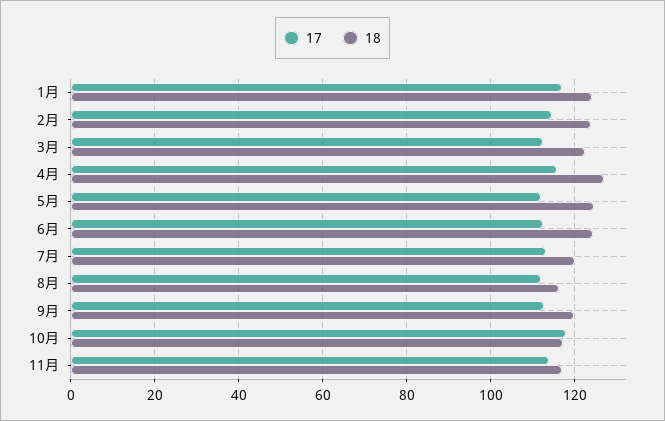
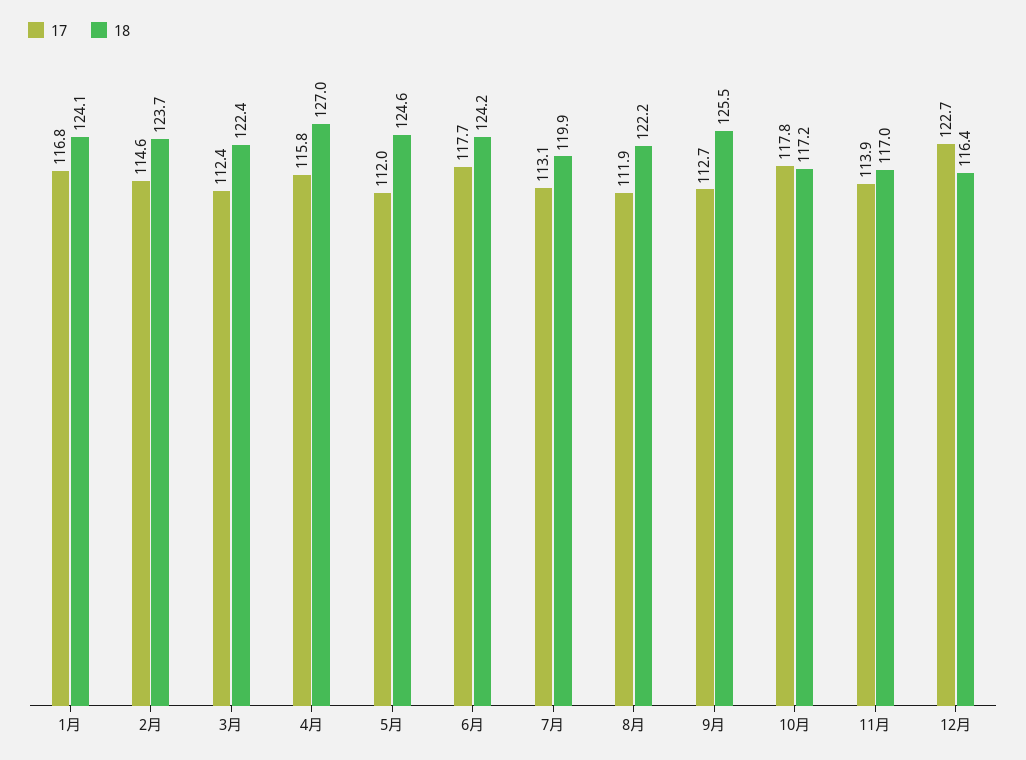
17, 6月: 112 -> 117.7
18, 8月: 116 -> 122.2
18, 9月: 120 -> 125.5
17, 12月: none -> 122.7
18, 12月: none -> 116.4

